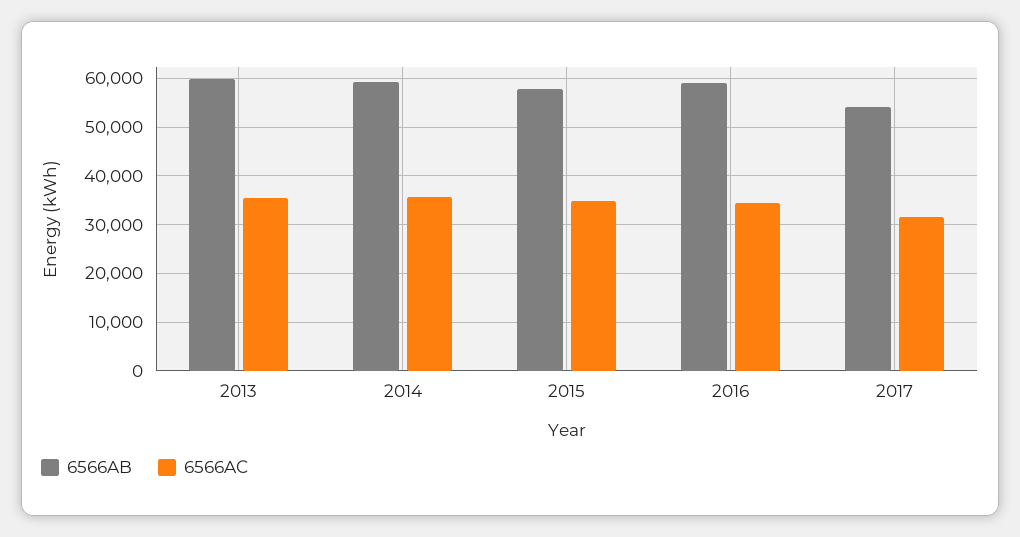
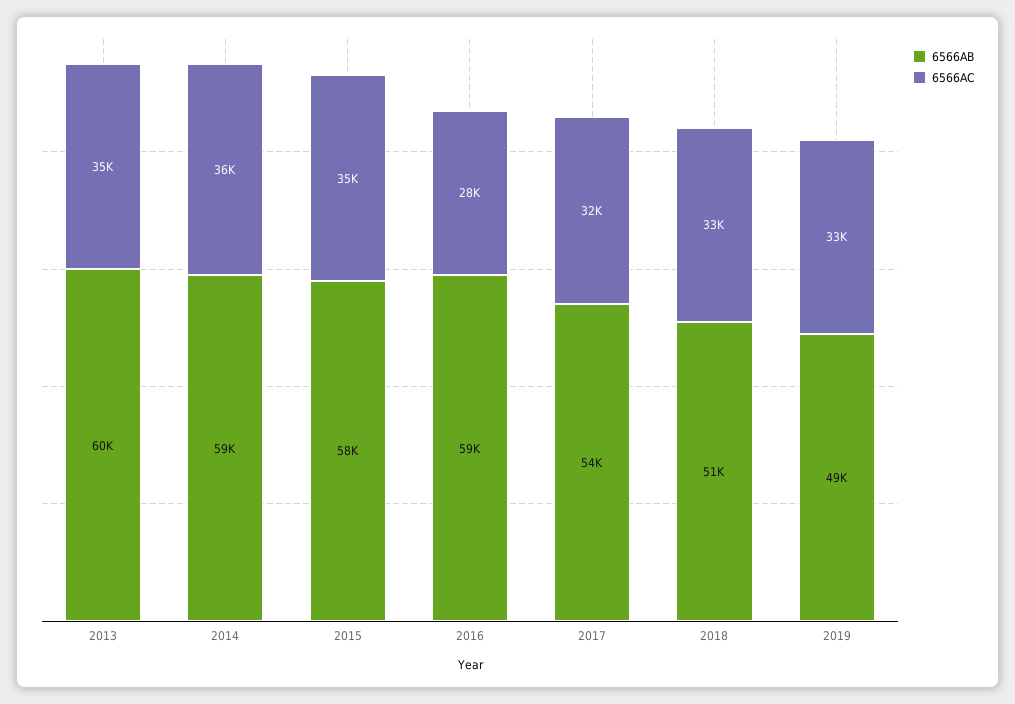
6566AC, 2016: 34000 -> 28000
6566AB, 2018: none -> 51000
6566AC, 2018: none -> 33000
6566AB, 2019: none -> 49000
6566AC, 2019: none -> 33000

